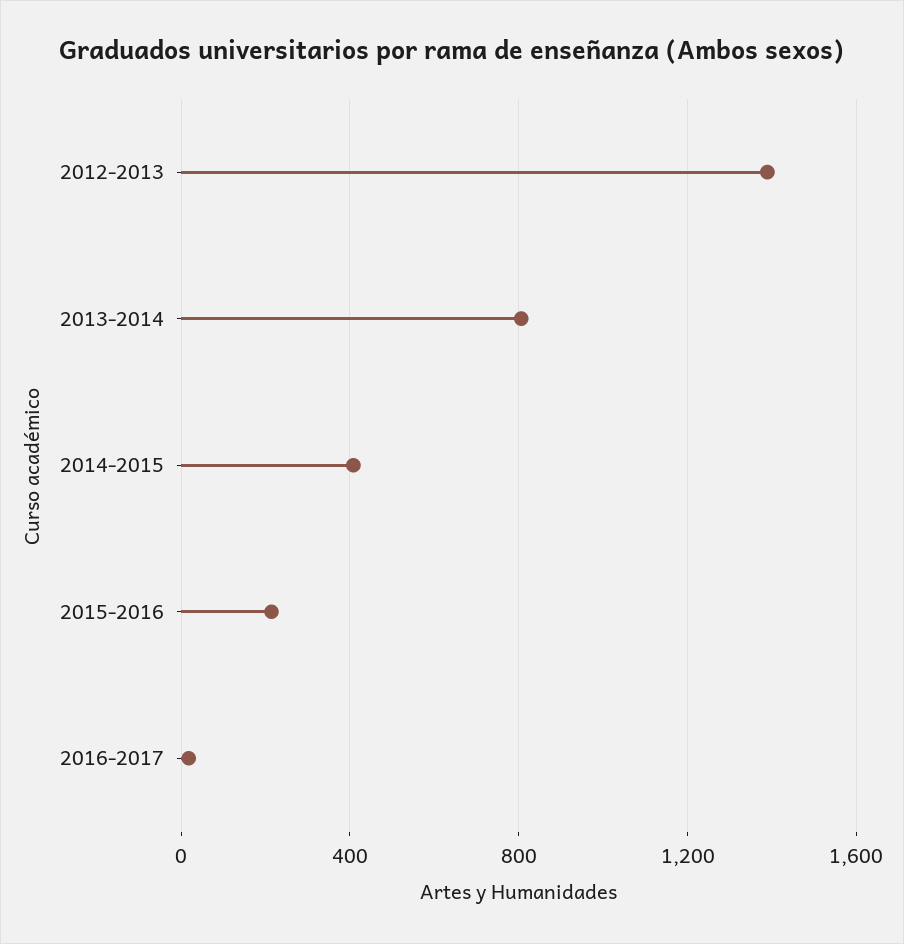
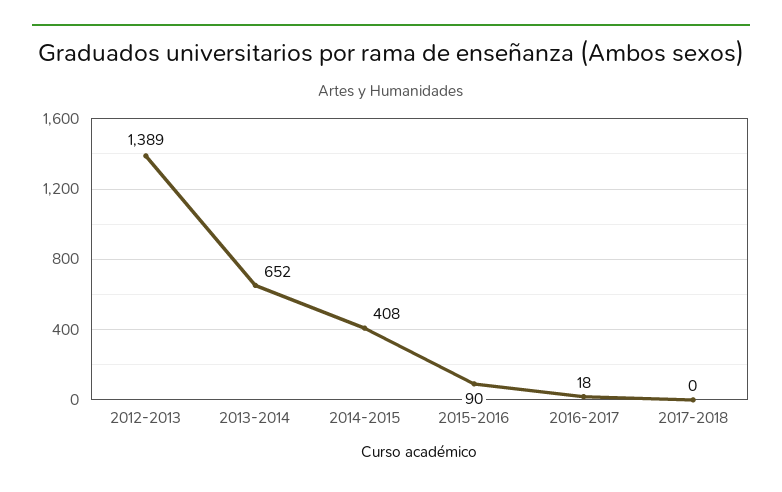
2013-2014: 800 -> 652
2015-2016: 200 -> 90
2017-2018: none -> 0

